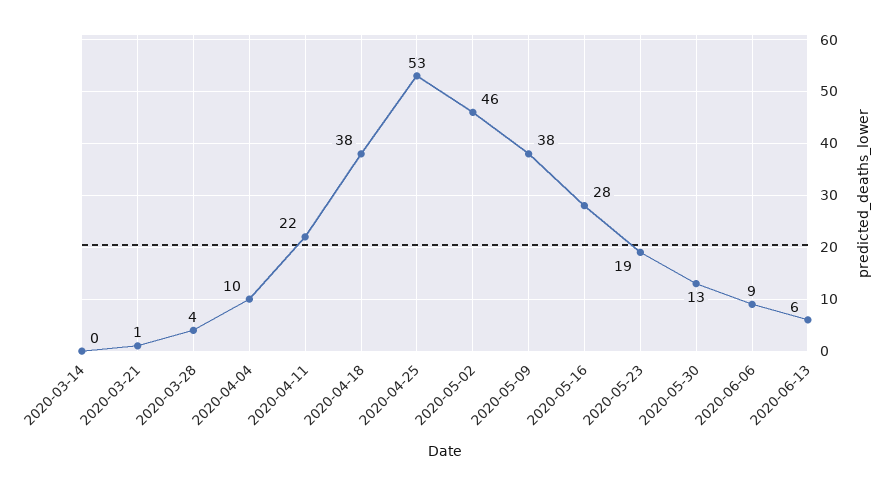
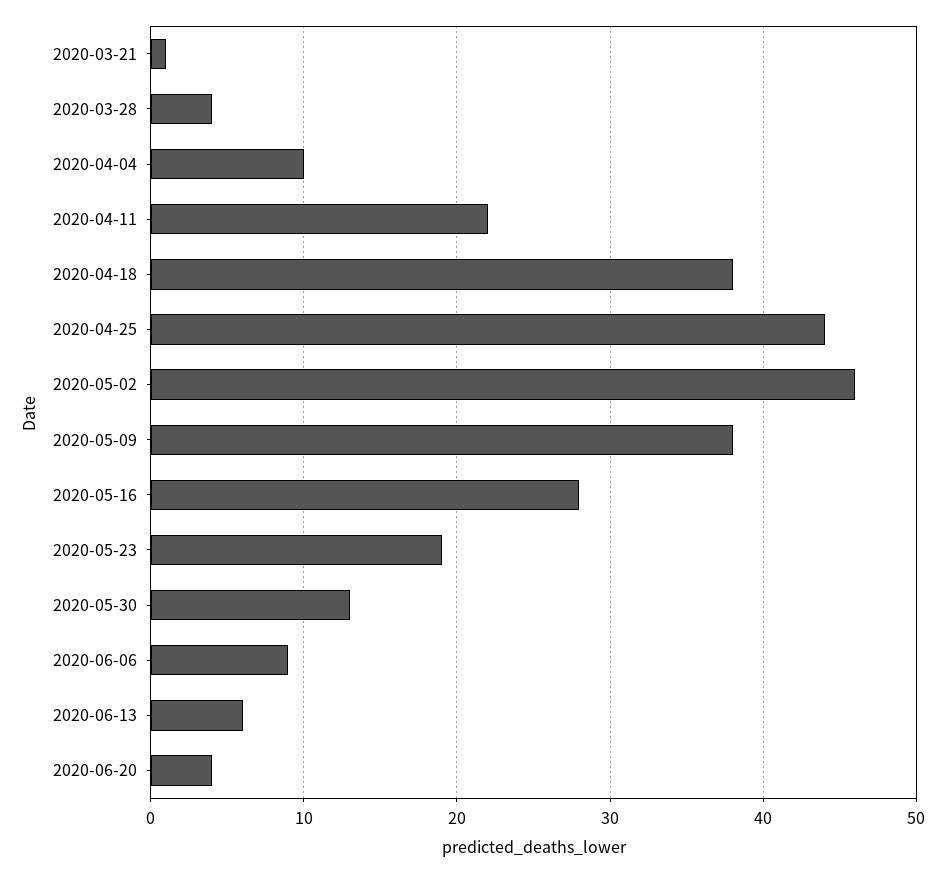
2020-03-14: 0 -> none
2020-04-25: 53 -> 44
2020-06-20: none -> 4

